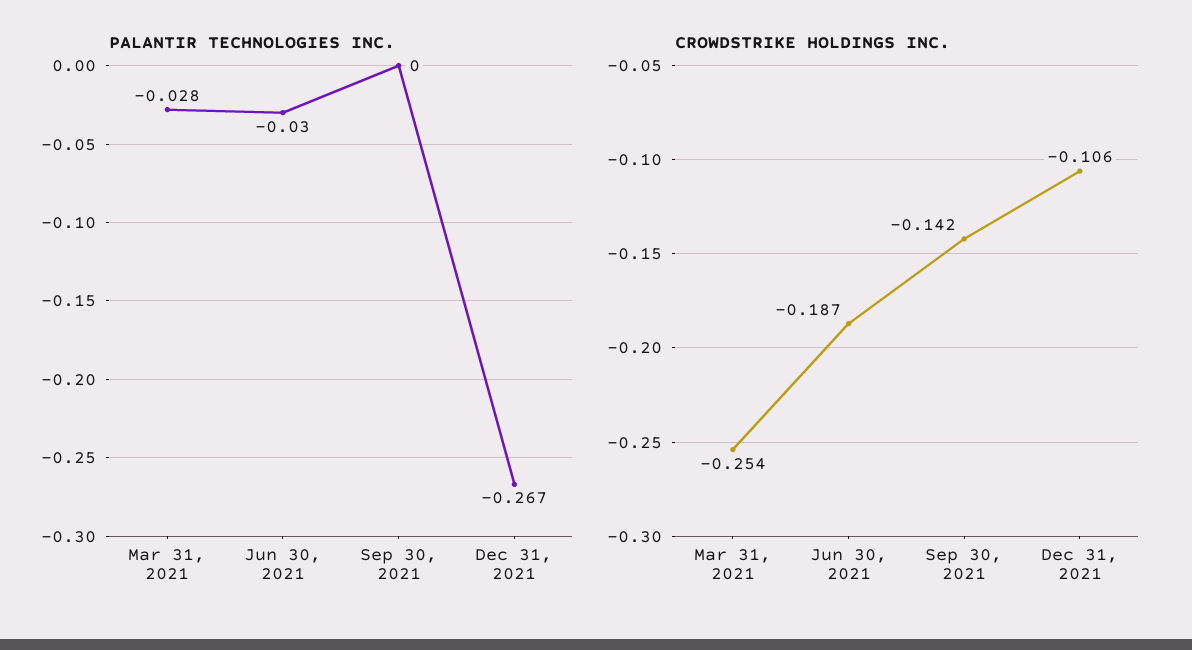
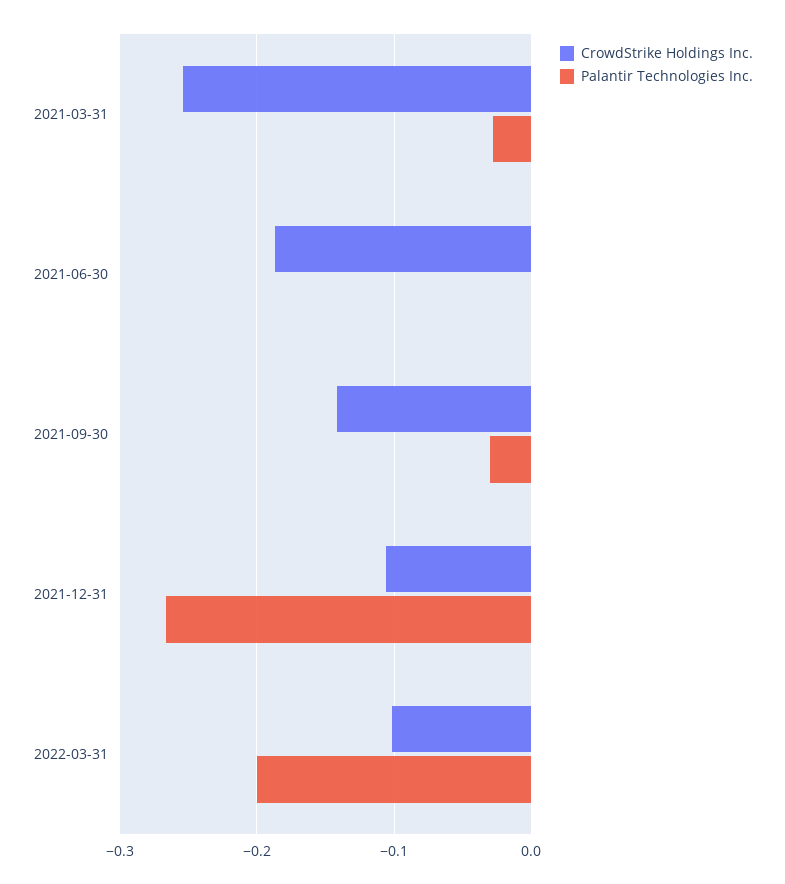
PALANTIR TECHNOLOGIES INC., Jun 30, 2021: -0.03 -> 0
PALANTIR TECHNOLOGIES INC., Sep 30, 2021: 0 -> -0.03
CROWDSTRIKE HOLDINGS INC., 2022-03-31: none -> -0.1
PALANTIR TECHNOLOGIES INC., 2022-03-31: none -> -0.2

